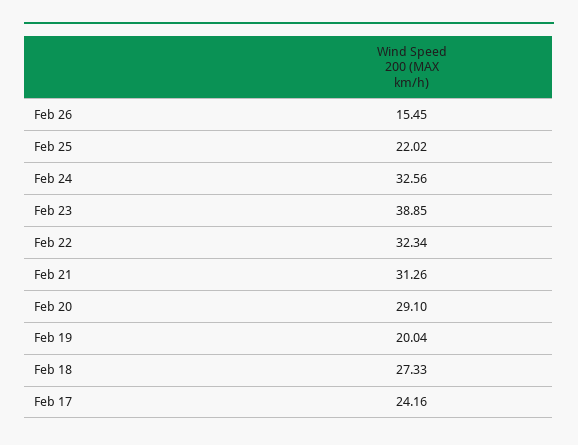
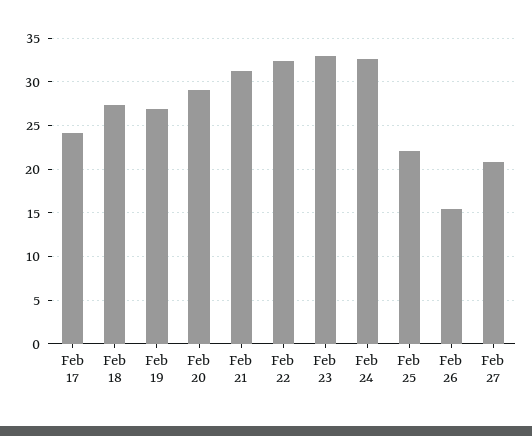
Feb 23: 38.85 -> 33
Feb 19: 20.04 -> 27
Feb 27: none -> 21

